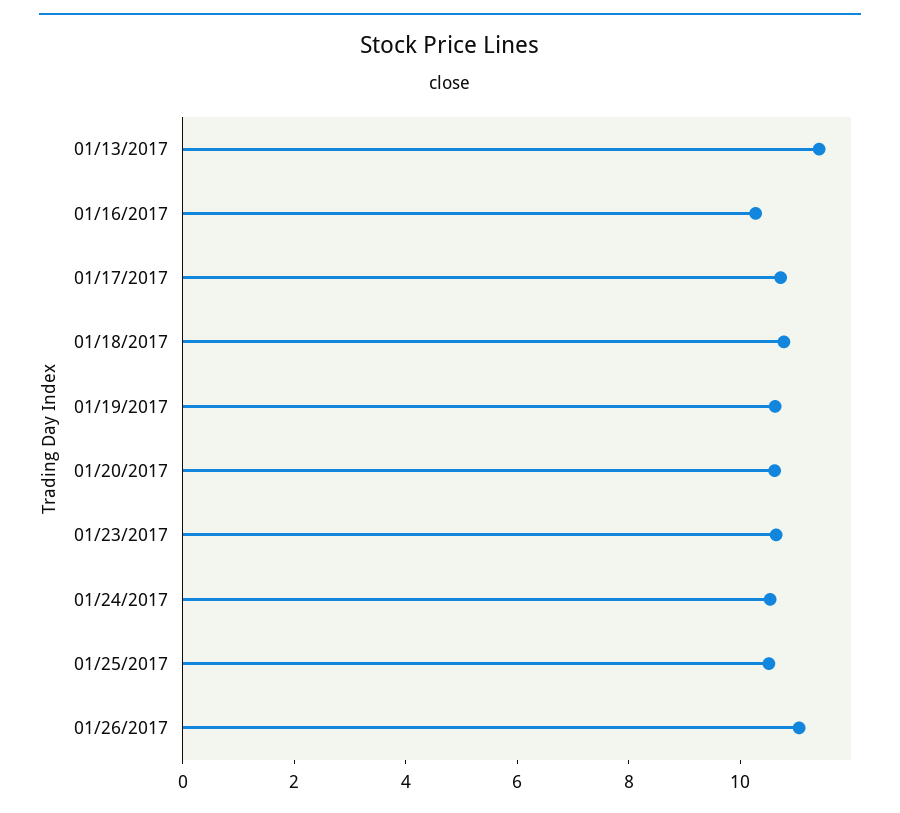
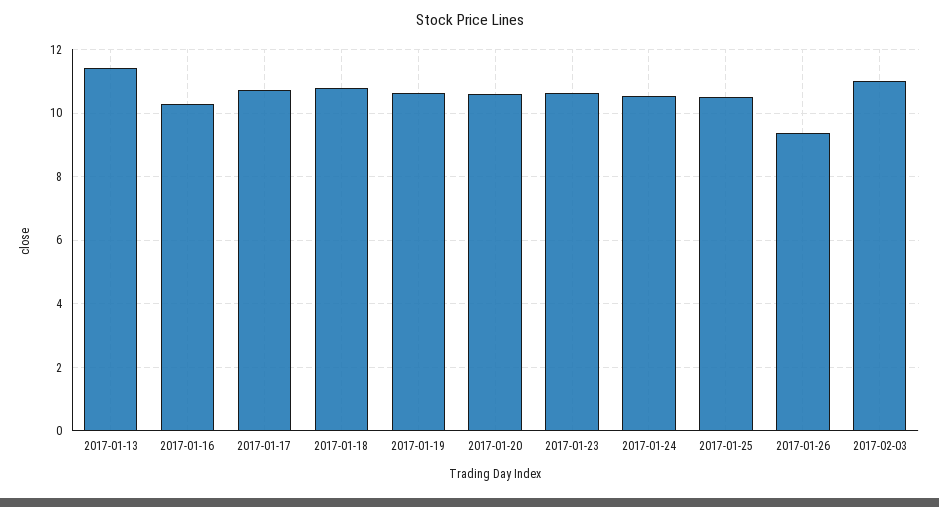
01/26/2017: 11 -> 9.4
2017-02-03: none -> 11

